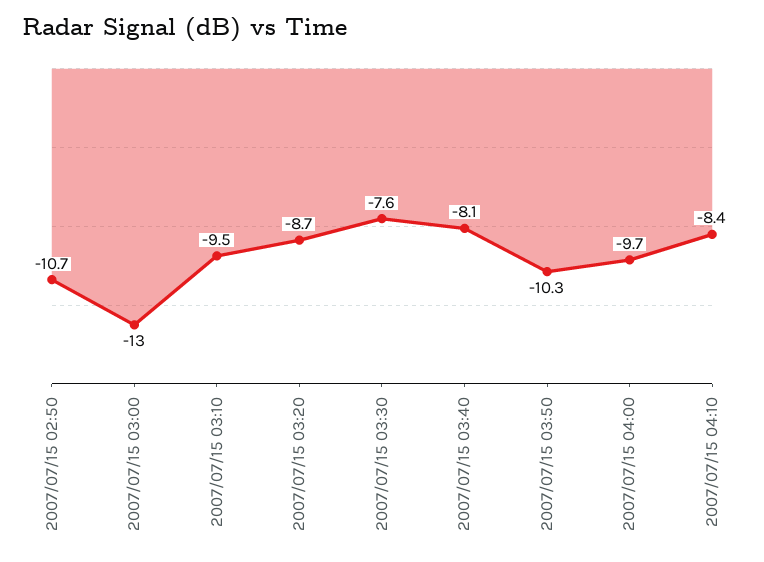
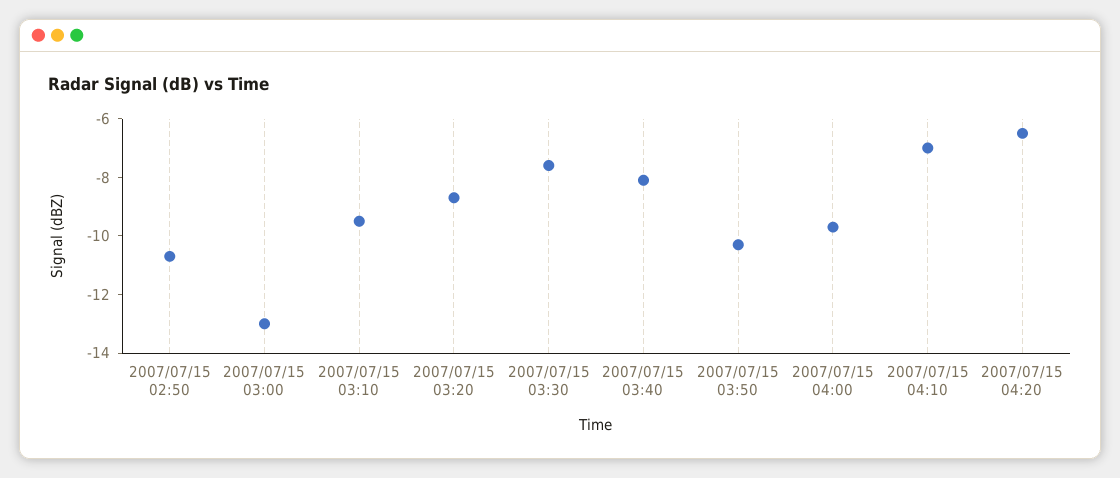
2007/07/15 04:10: -8.4 -> -7
2007/07/15 04:20: none -> -6.5

